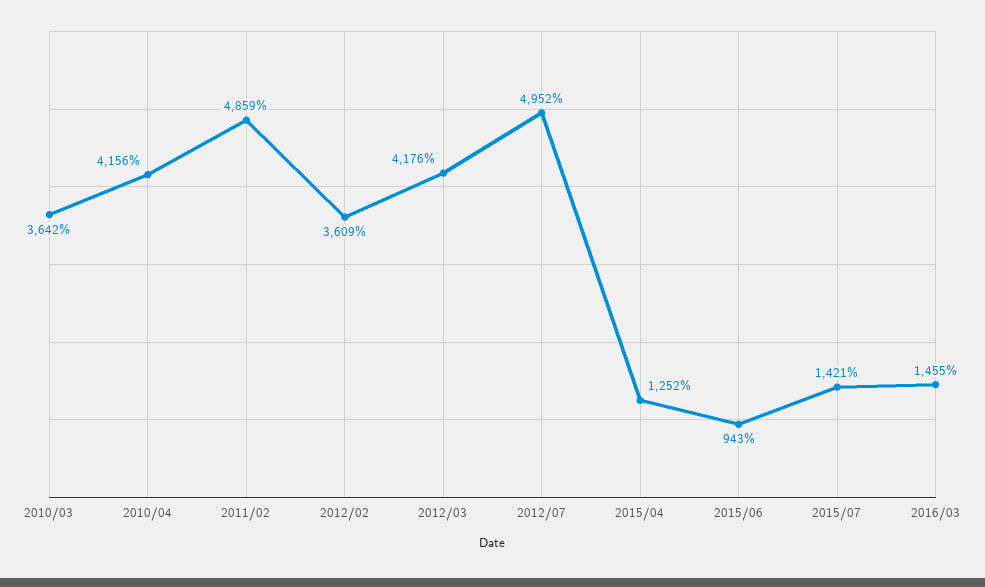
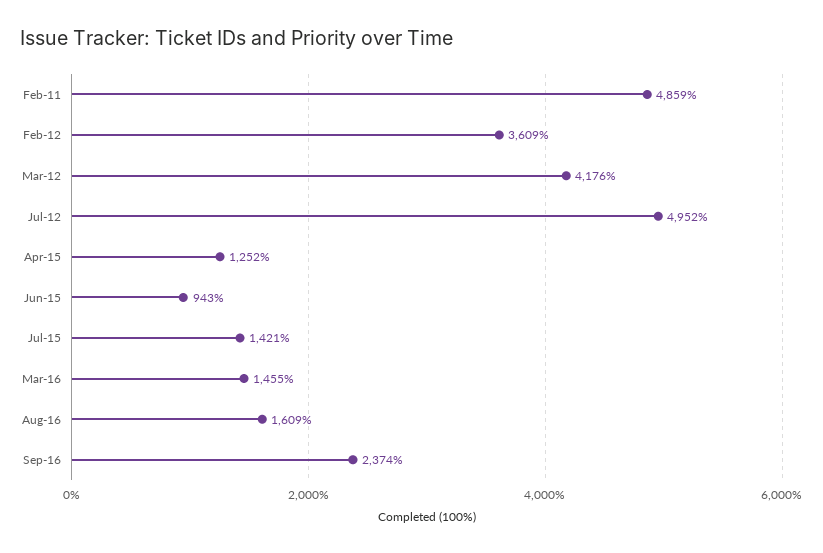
2010/03: 3642 -> none
2010/04: 4156 -> none
Aug-16: none -> 1609
Sep-16: none -> 2374

